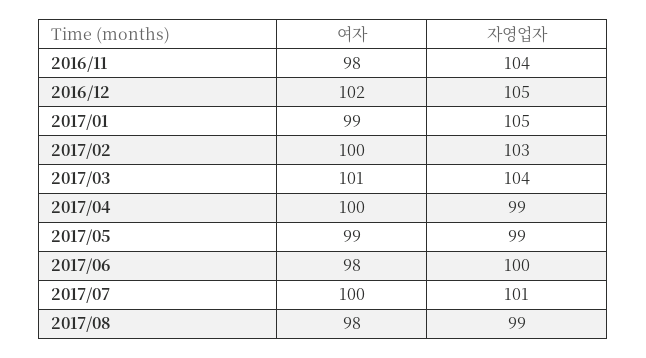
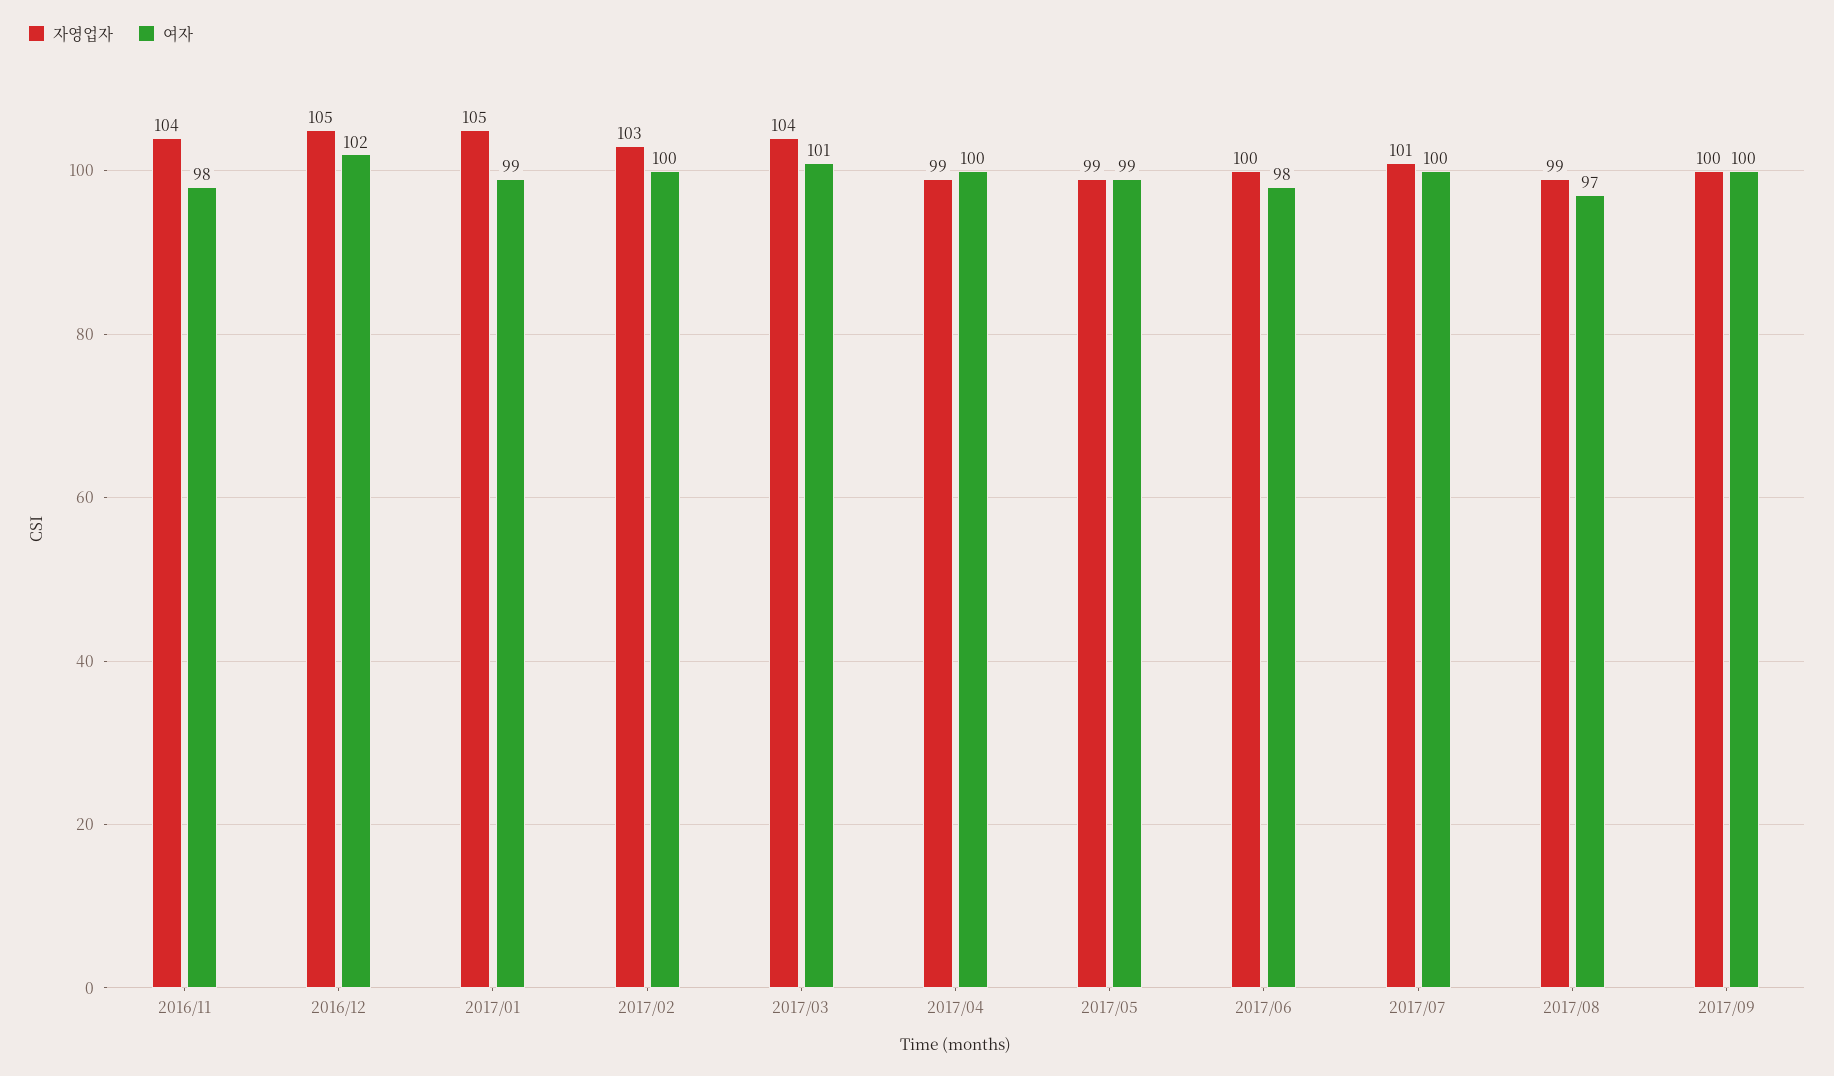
여자, 2017/08: 98 -> 97
자영업자, 2017/09: none -> 100
여자, 2017/09: none -> 100

